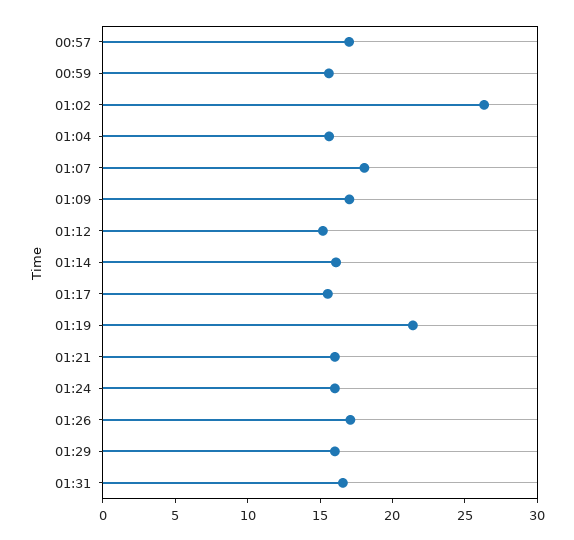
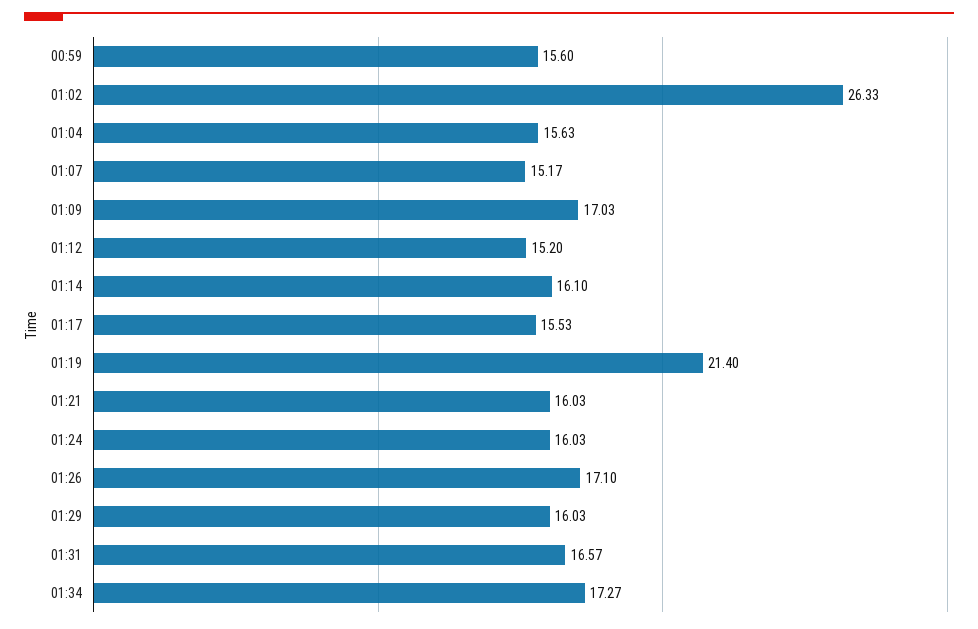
00:57: 17 -> none
01:07: 18 -> 15.17
01:34: none -> 17.27

